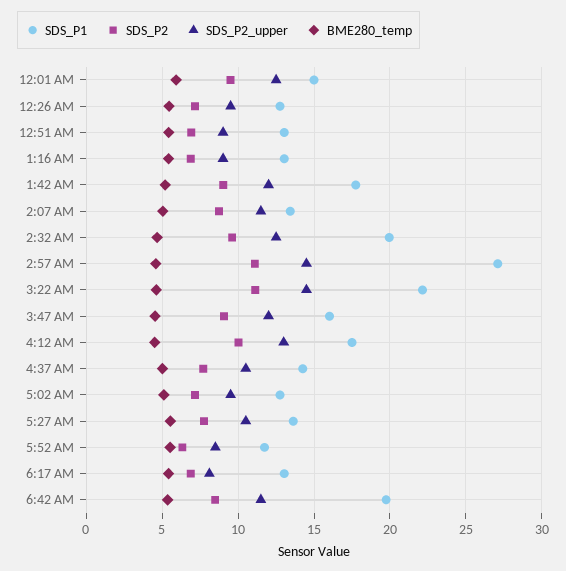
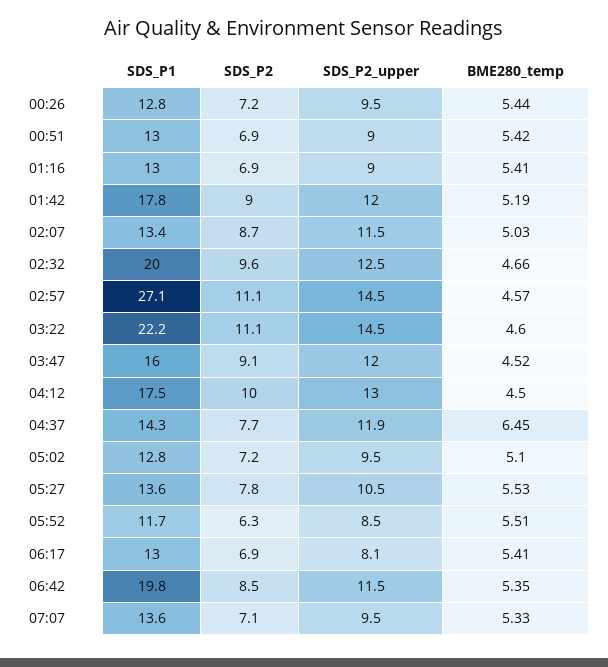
SDS_P1, 12:01 AM: 15 -> none
SDS_P2, 12:01 AM: 9.5 -> none
SDS_P2_upper, 12:01 AM: 12.5 -> none
BME280_temp, 12:01 AM: 6 -> none
SDS_P2_upper, 4:37 AM: 10.5 -> 11.9
BME280_temp, 4:37 AM: 5 -> 6.45
SDS_P1, 07:07: none -> 13.6
SDS_P2, 07:07: none -> 7.1
SDS_P2_upper, 07:07: none -> 9.5
BME280_temp, 07:07: none -> 5.33

